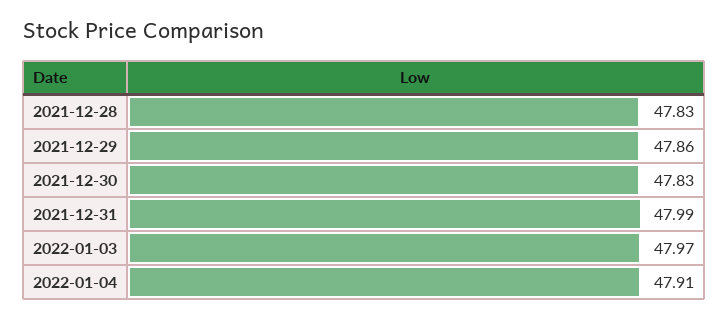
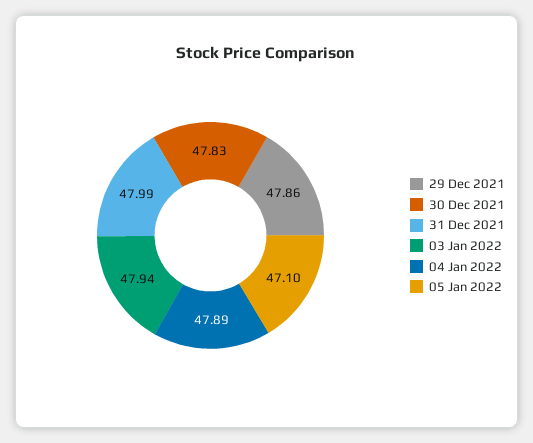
2021-12-28: 47.83 -> none
2022-01-03: 47.97 -> 47.94
2022-01-04: 47.91 -> 47.89
05 Jan 2022: none -> 47.1

